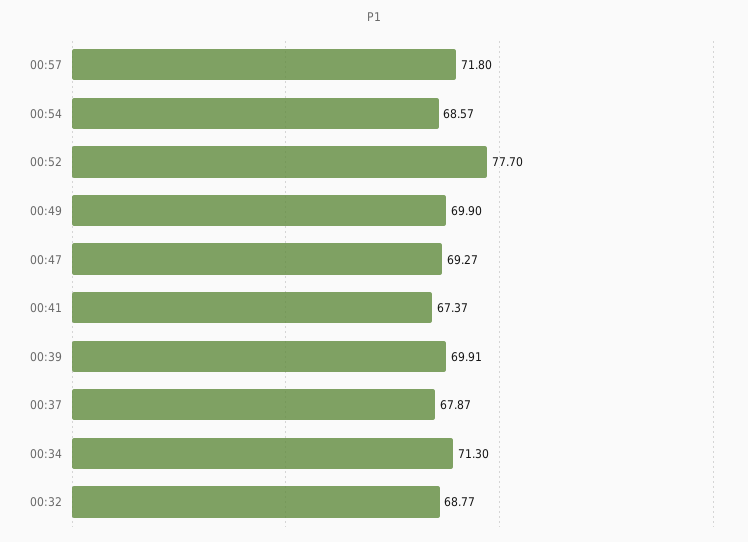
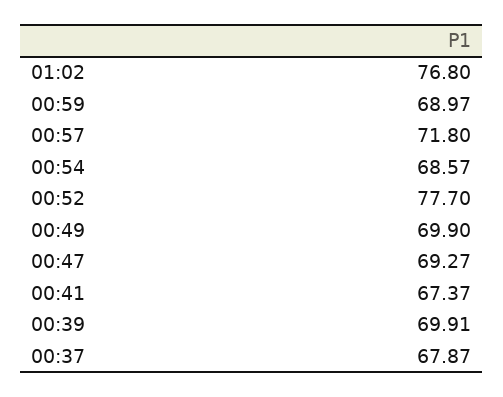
00:34: 71.3 -> none
00:32: 68.77 -> none
01:02: none -> 76.8
00:59: none -> 68.97

